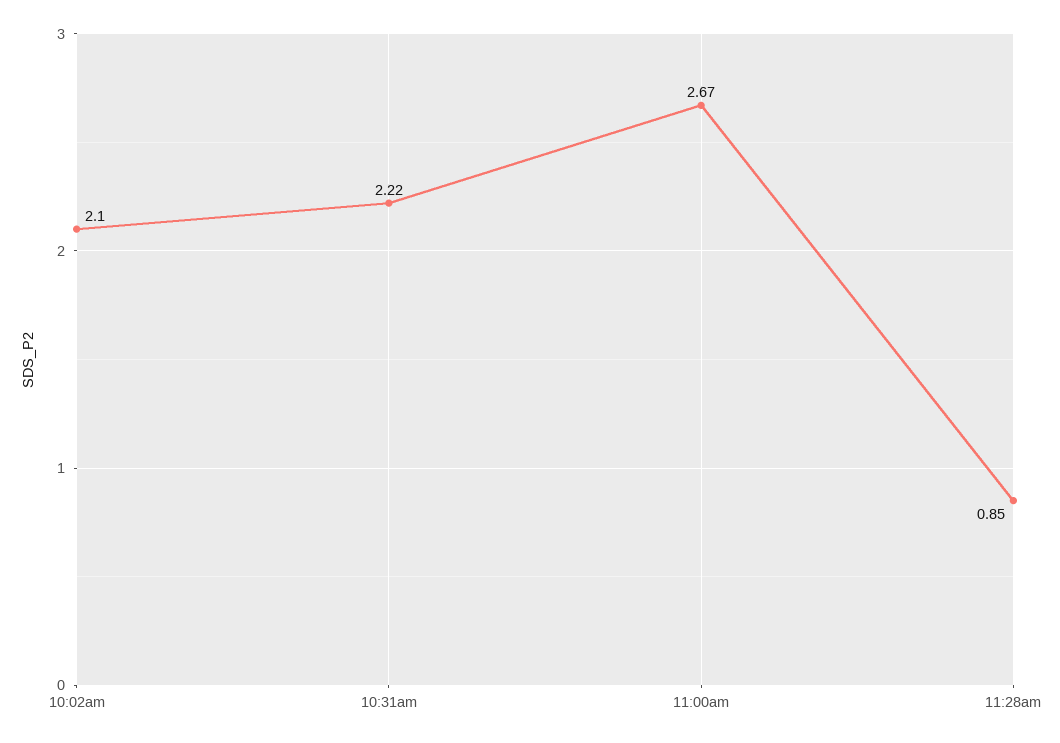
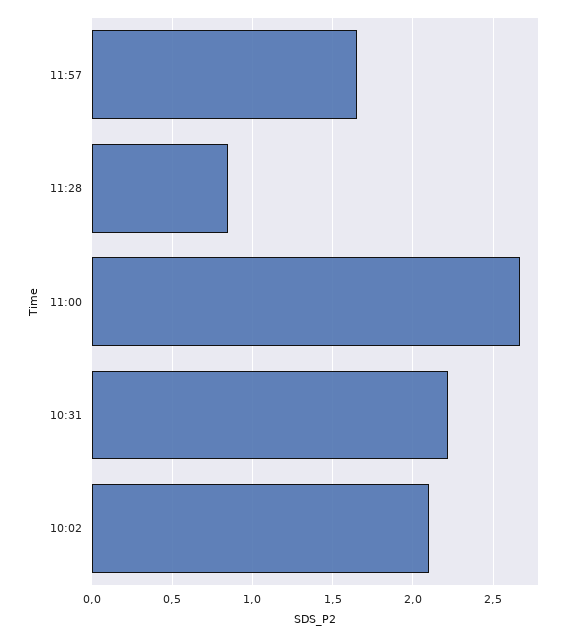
11:57: none -> 1.65

